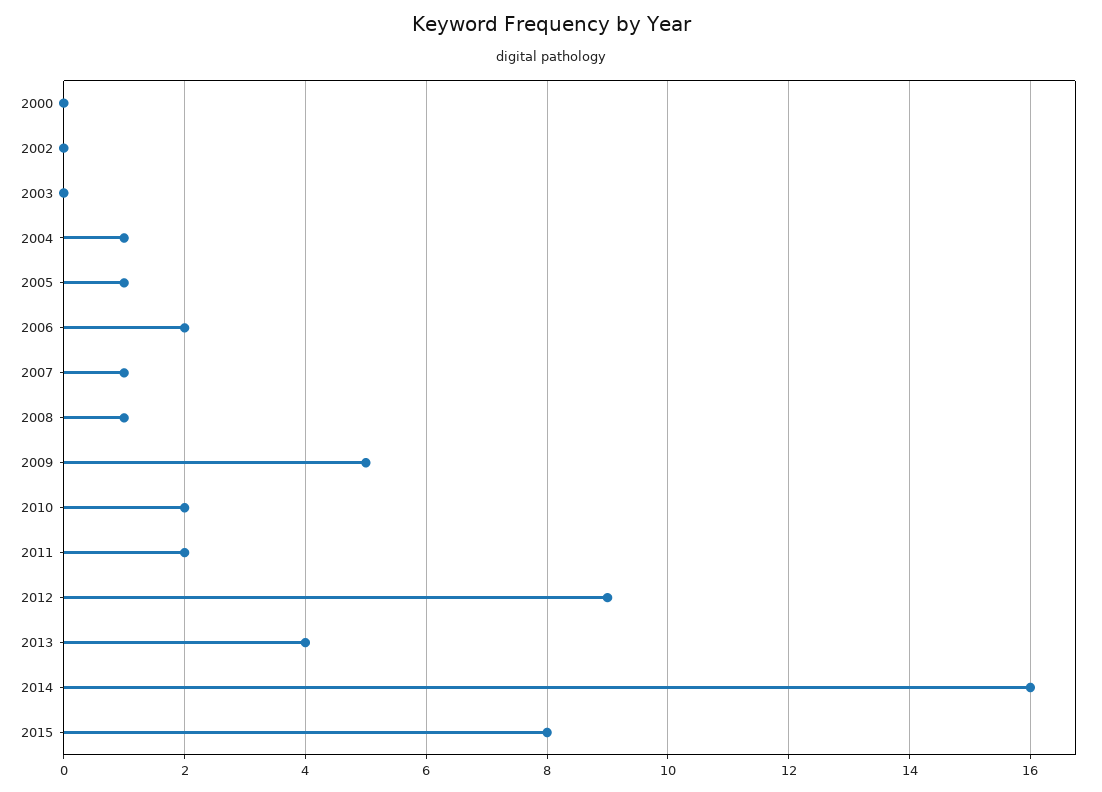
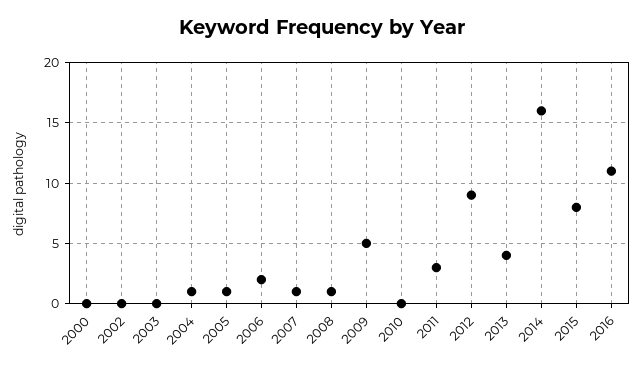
2010: 2 -> 0
2011: 2 -> 3
2016: none -> 11

